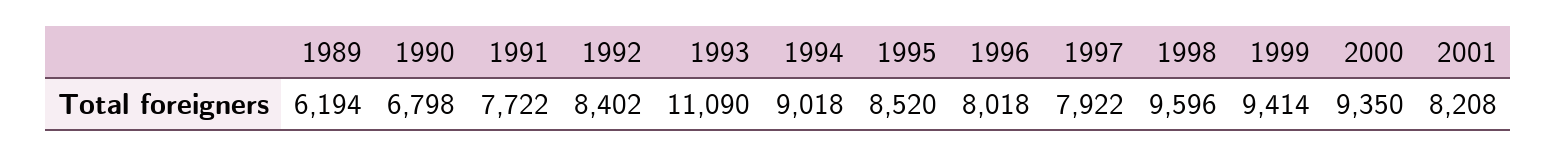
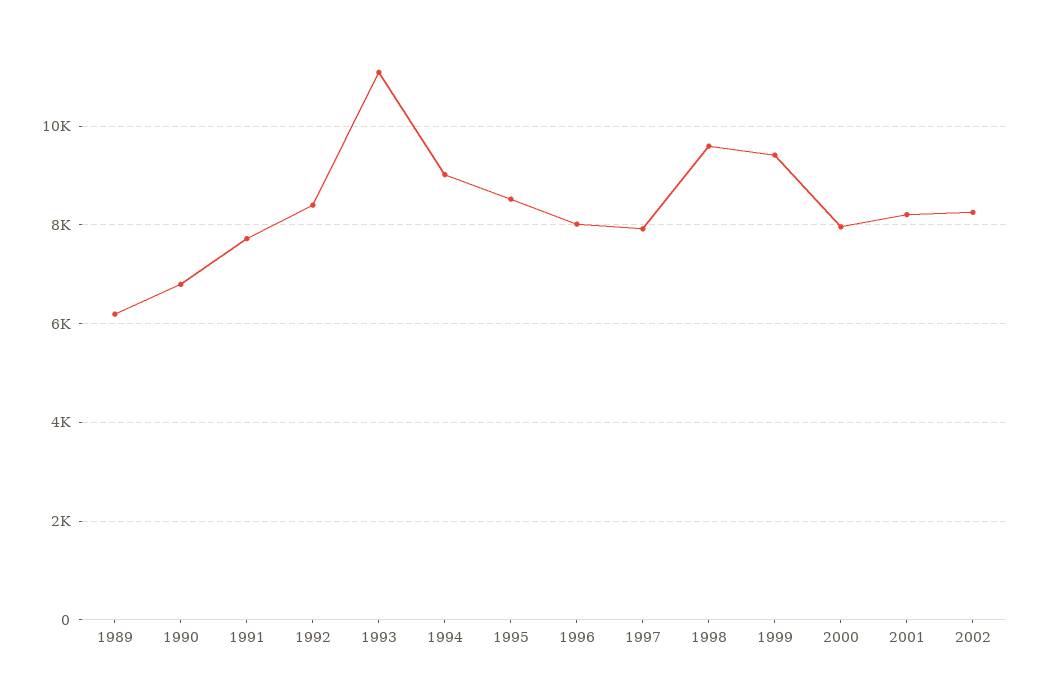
2000: 9350 -> 8000
2002: none -> 8200

